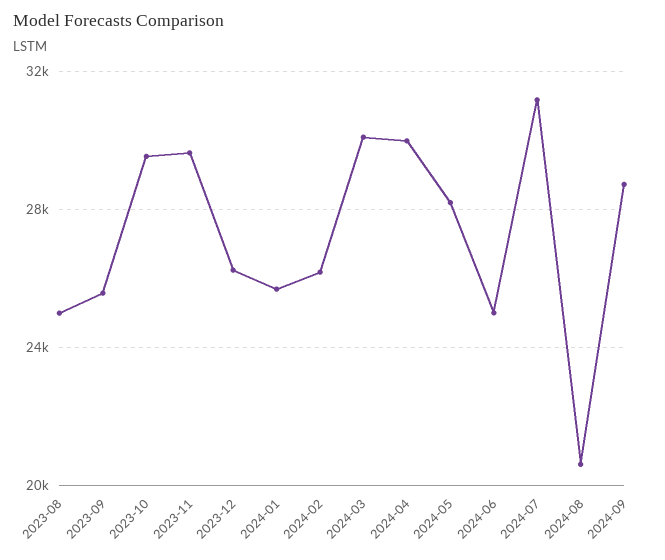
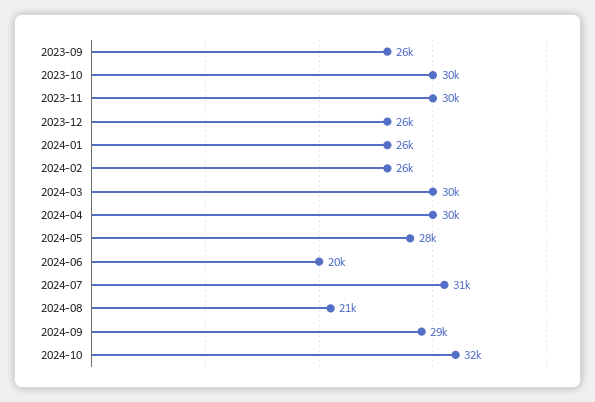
2023-08: 25000 -> none
2024-06: 25000 -> 20000
2024-10: none -> 32000

